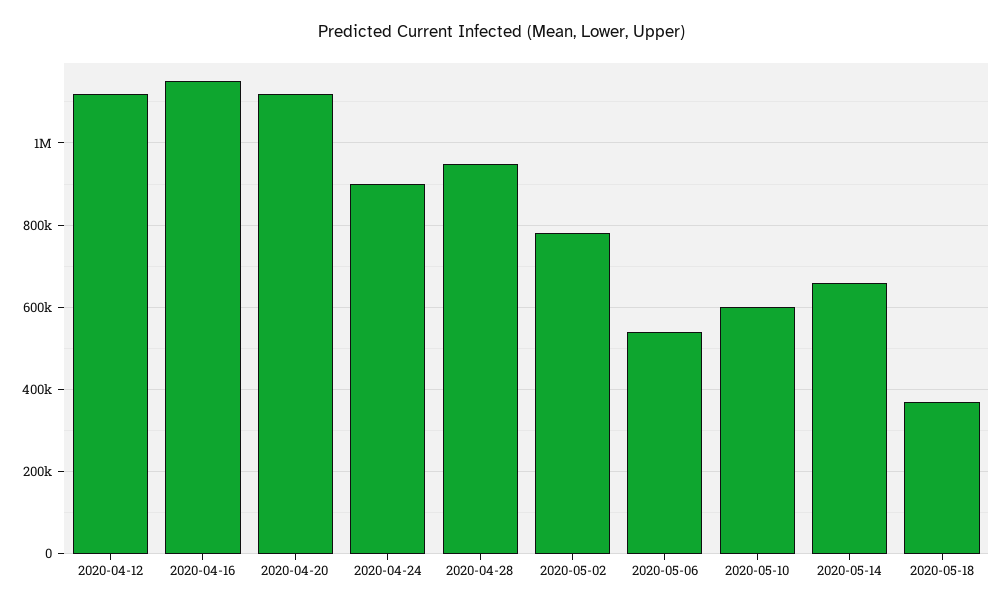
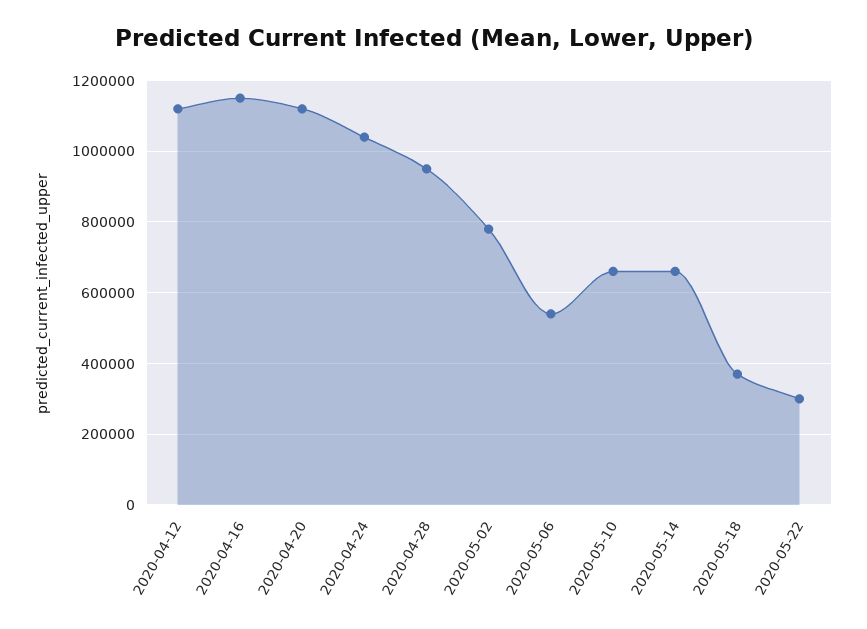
2020-04-24: 900000 -> 1040000
2020-05-10: 600000 -> 660000
2020-05-22: none -> 300000

